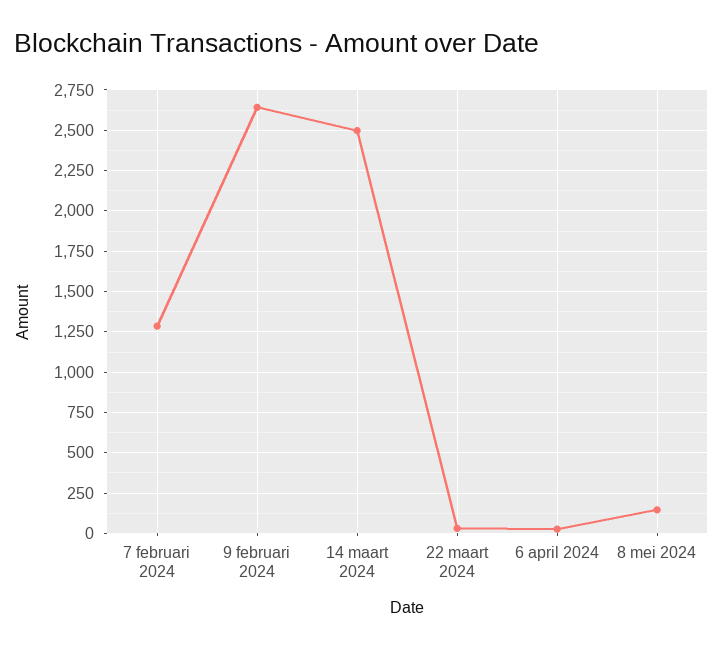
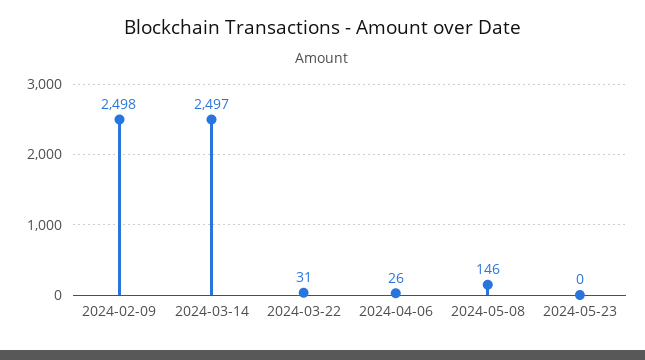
7 februari 2024: 1300 -> none
9 februari 2024: 2650 -> 2498
2024-05-23: none -> 0

